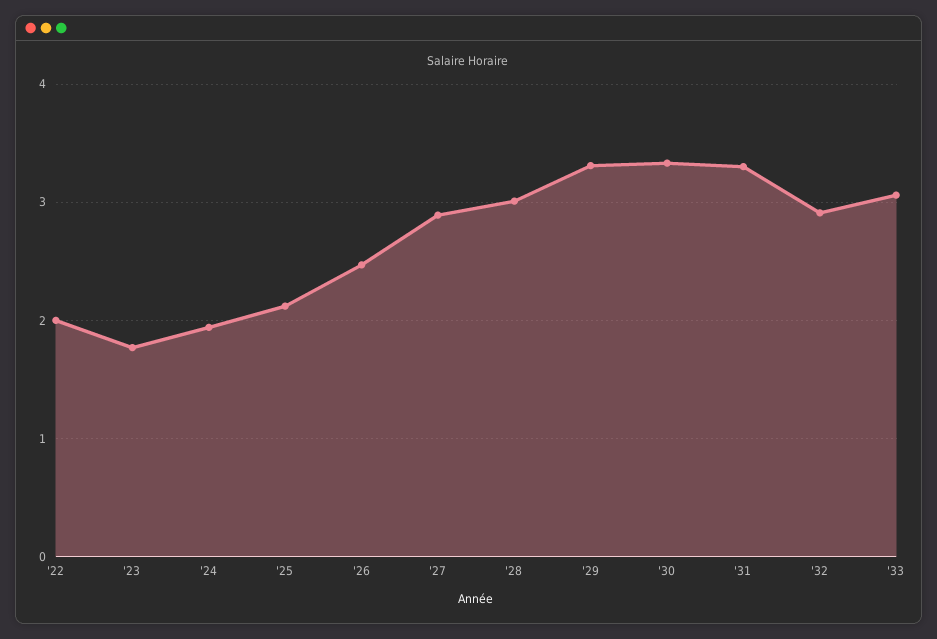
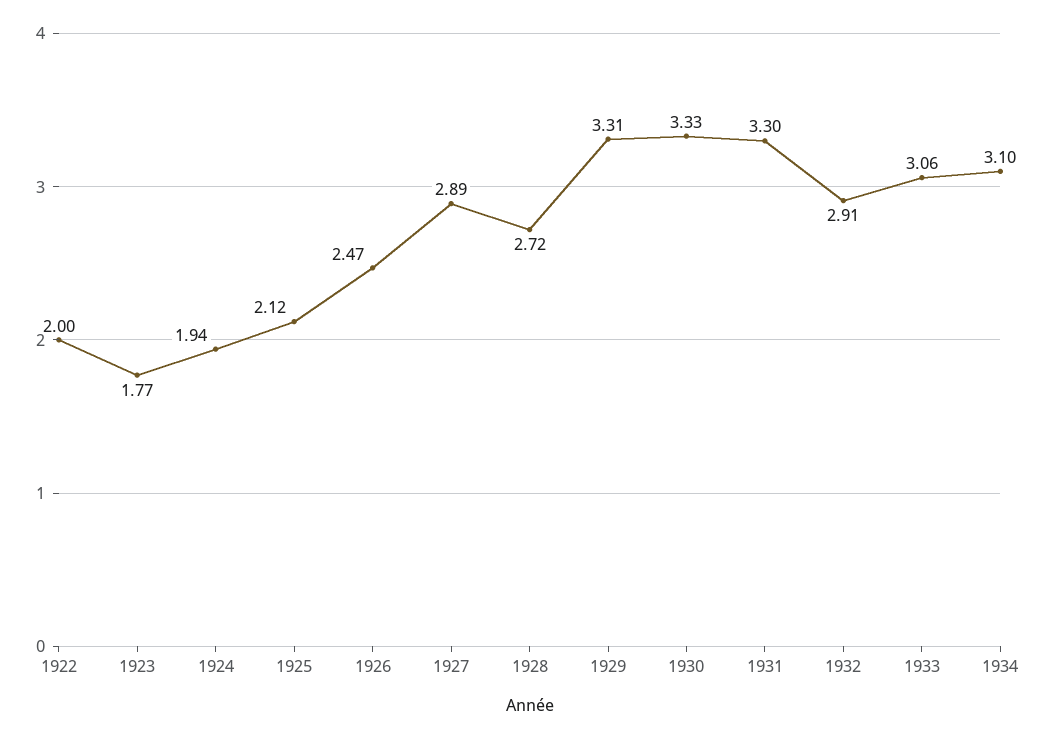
'28: 3 -> 2.72
1934: none -> 3.1

